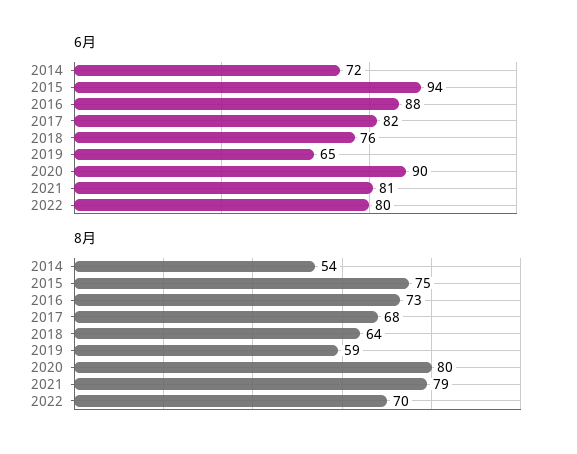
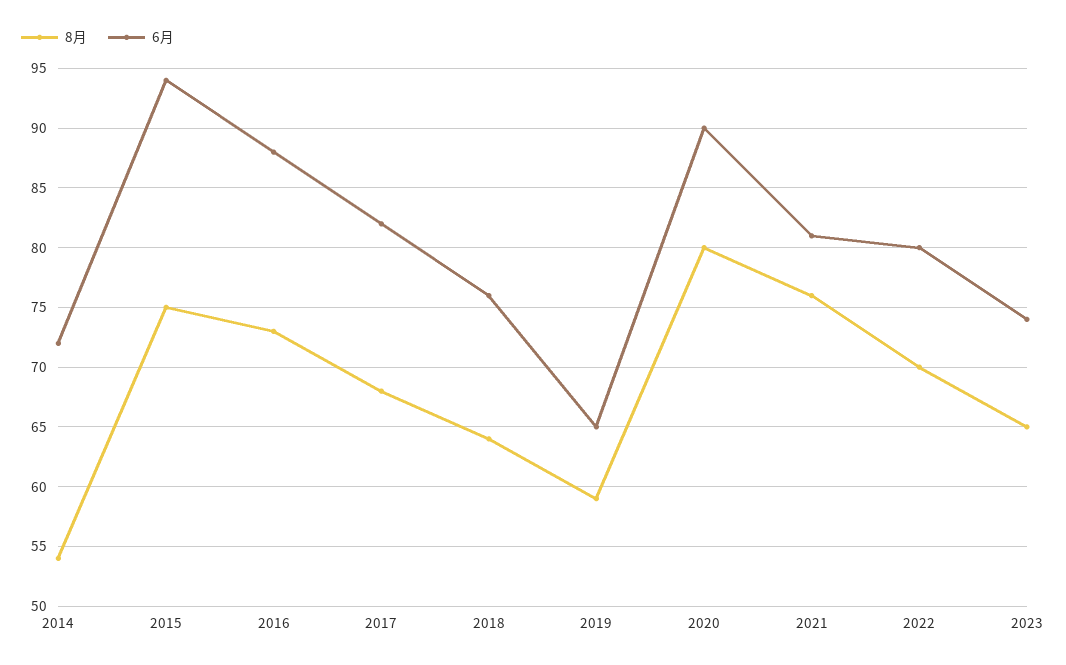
8月, 2021: 79 -> 76
8月, 2023: none -> 65
6月, 2023: none -> 74

